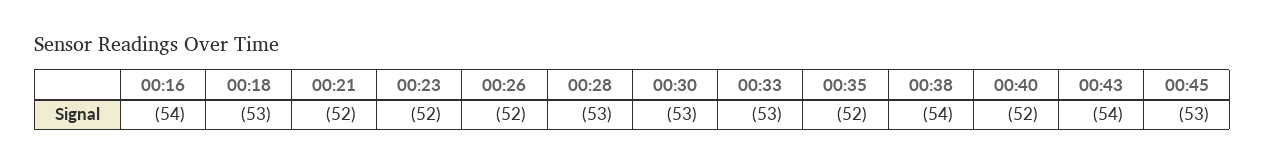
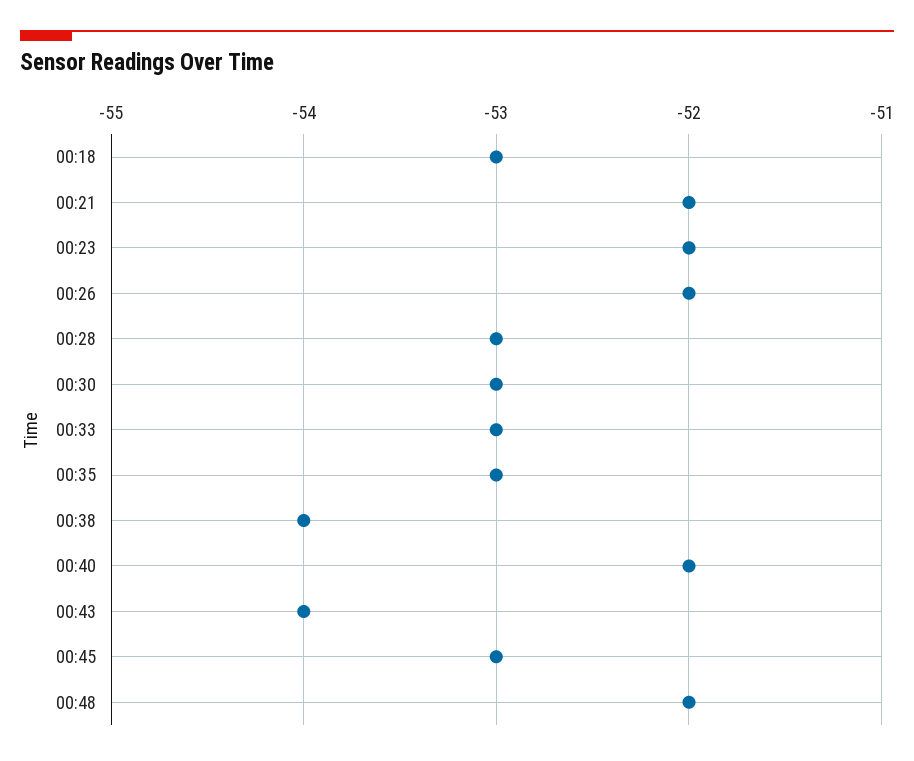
00:16: -54 -> none
00:35: -52 -> -53
00:48: none -> -52

